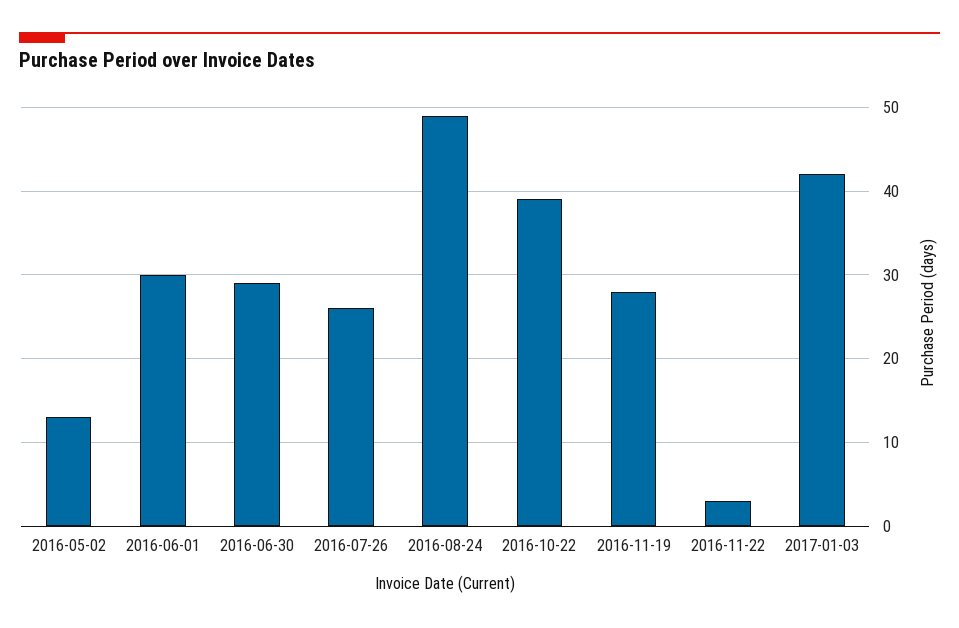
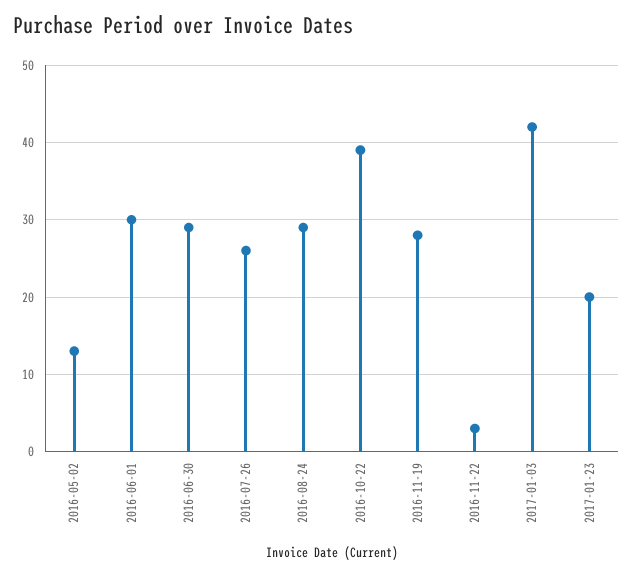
2016-08-24: 49 -> 29
2017-01-23: none -> 20

